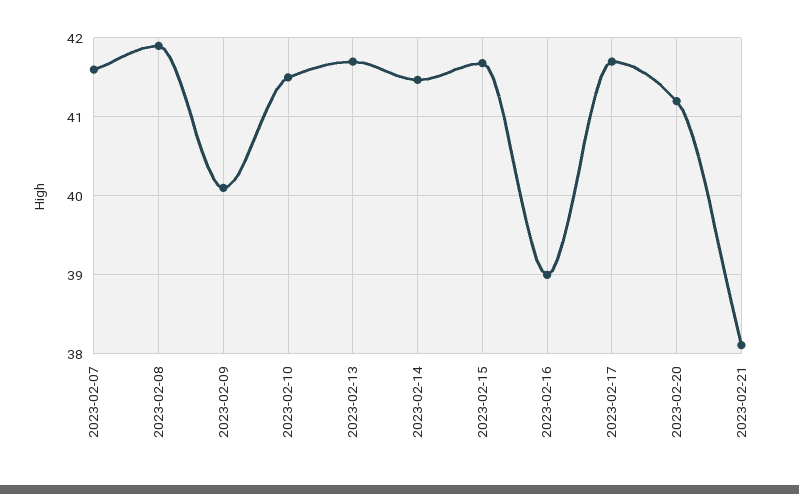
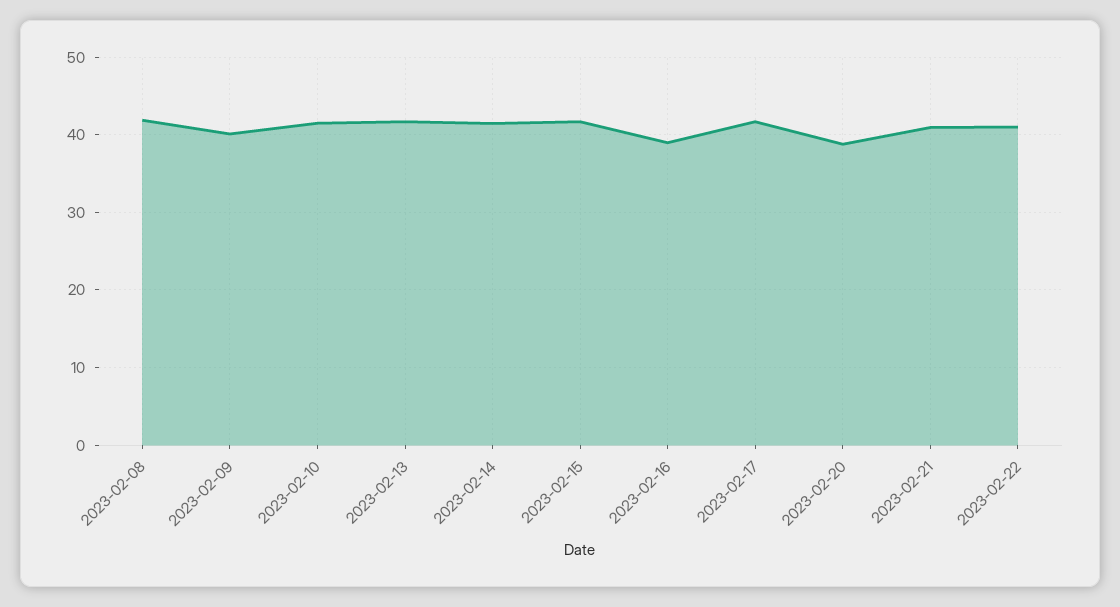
2023-02-07: 41.6 -> none
2023-02-20: 41.2 -> 39
2023-02-21: 38.1 -> 41
2023-02-22: none -> 41

